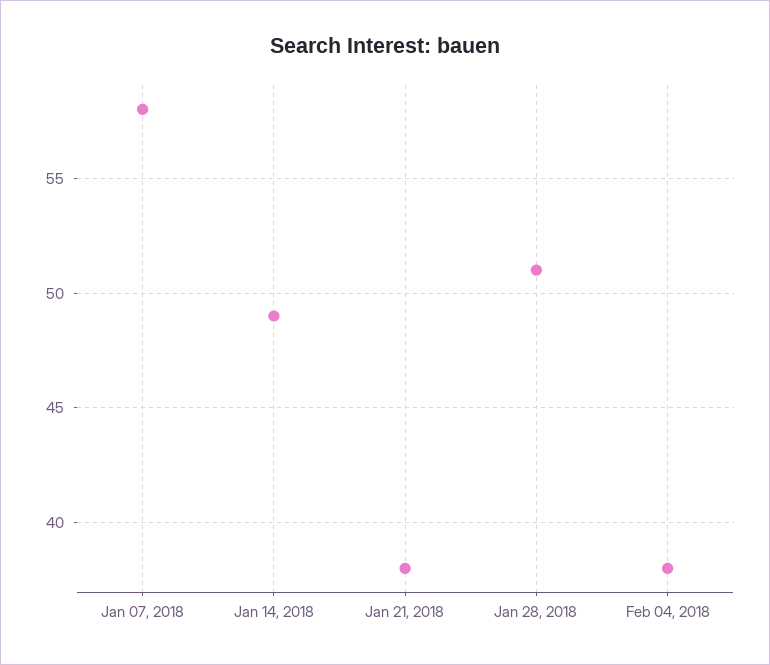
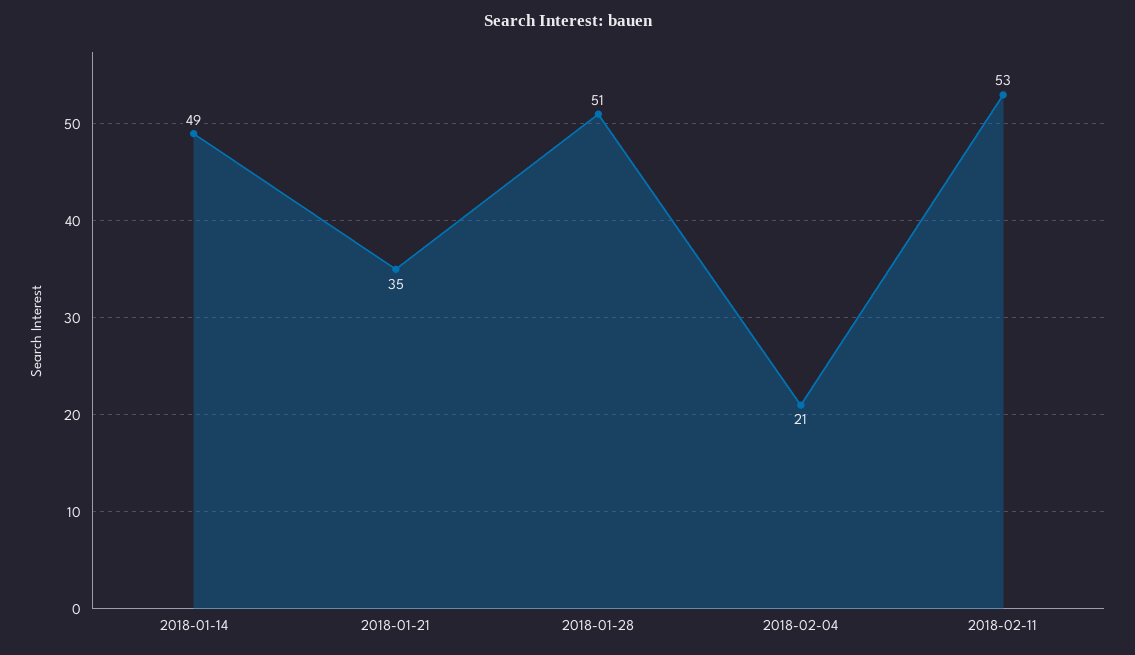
Jan 07, 2018: 58 -> none
Jan 21, 2018: 38 -> 35
Feb 04, 2018: 38 -> 21
2018-02-11: none -> 53

